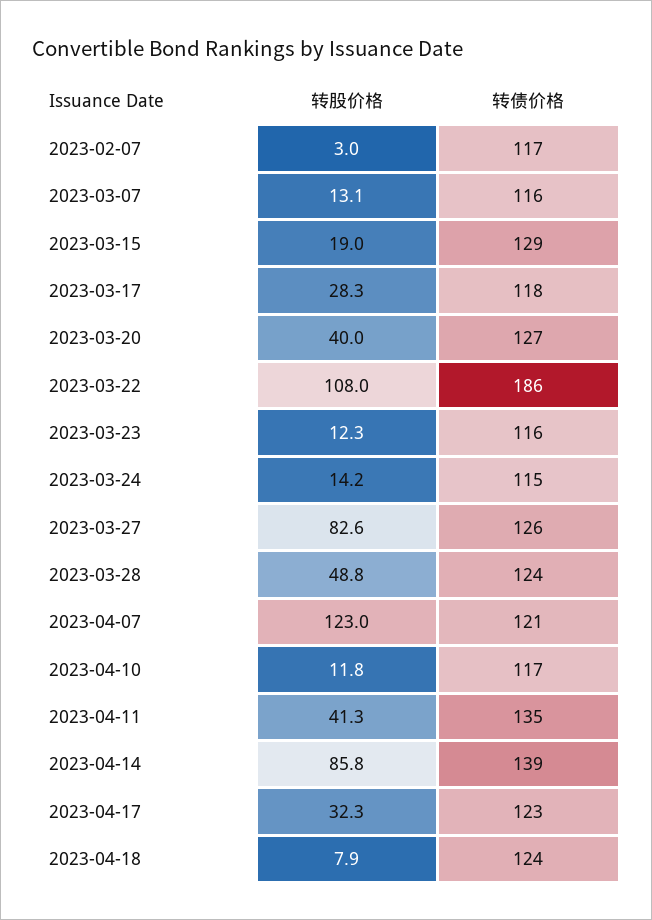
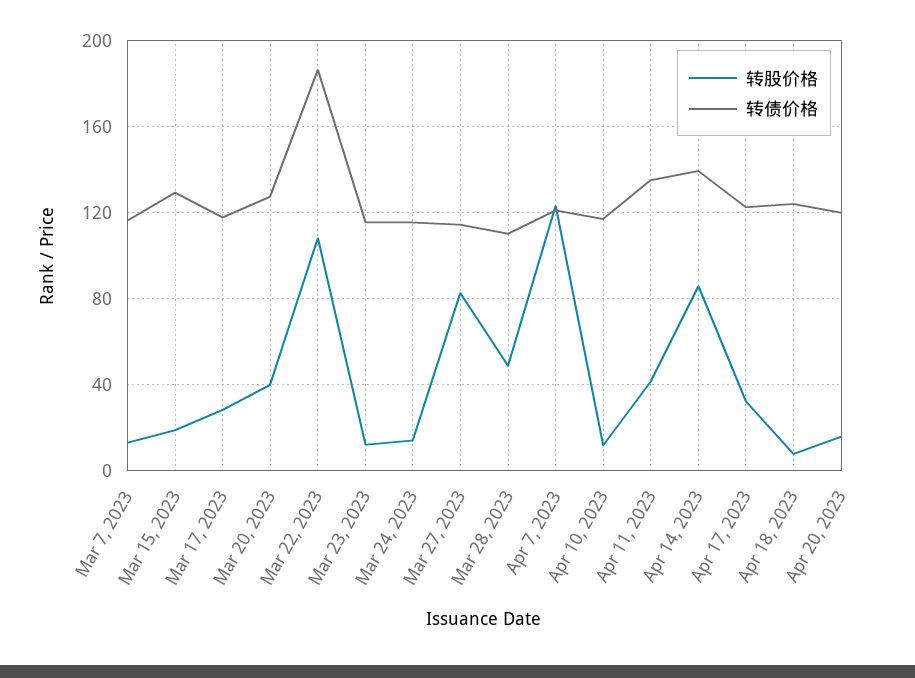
转股价格, 2023-02-07: 3 -> none
转债价格, 2023-02-07: 117 -> none
转债价格, 2023-03-27: 126 -> 115
转债价格, 2023-03-28: 124 -> 110
转股价格, Apr 20, 2023: none -> 15
转债价格, Apr 20, 2023: none -> 120

